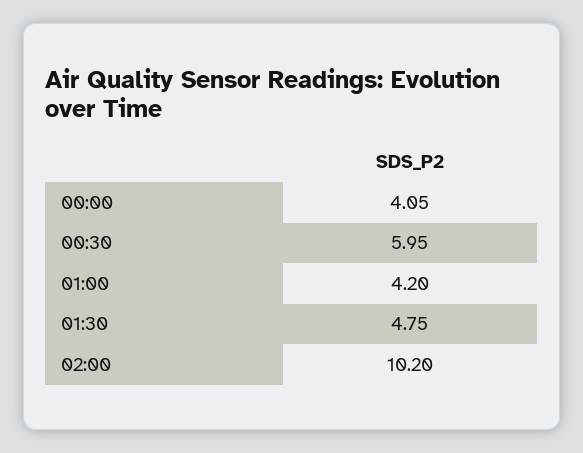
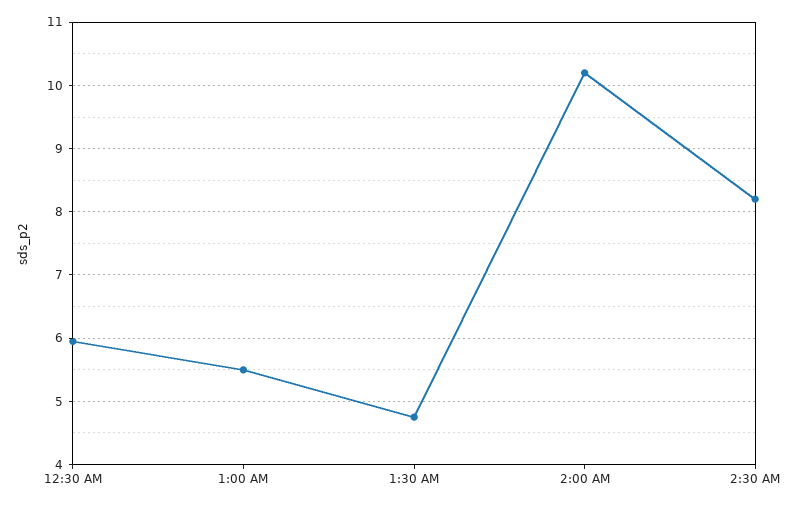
00:00: 4.05 -> none
01:00: 4.2 -> 5.5
2:30 AM: none -> 8.2

